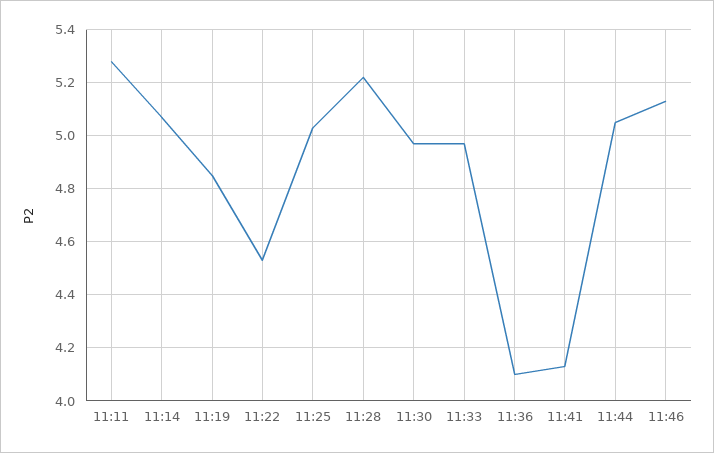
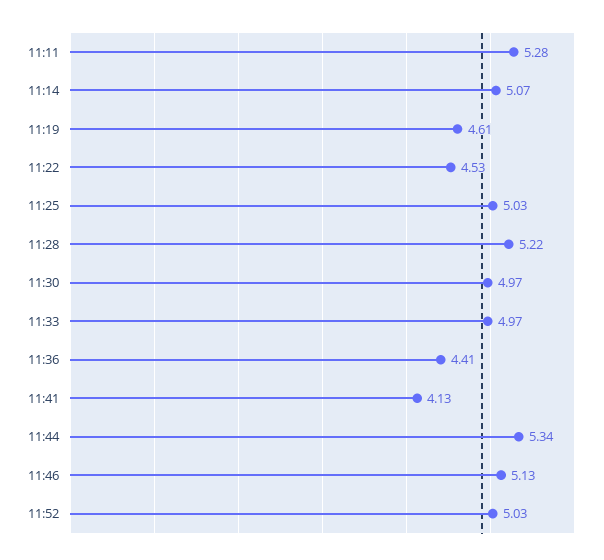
11:19: 4.85 -> 4.61
11:36: 4.1 -> 4.41
11:44: 5.05 -> 5.34
11:52: none -> 5.03

